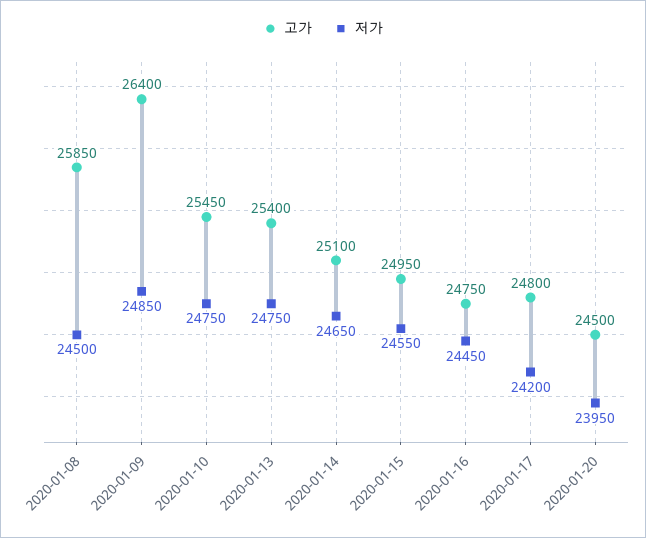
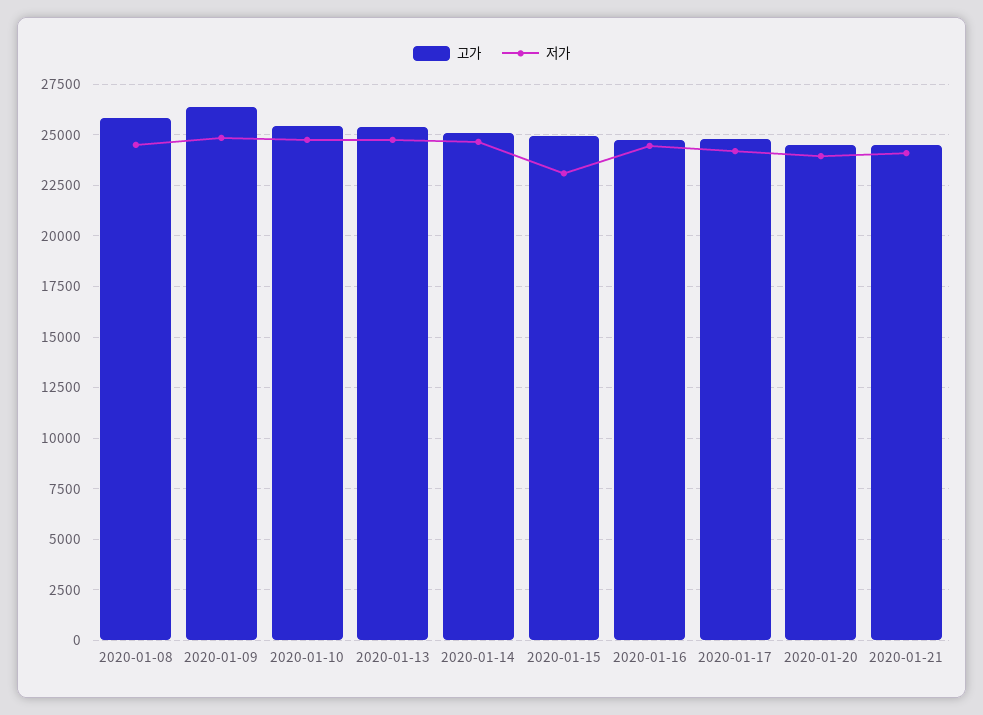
저가, 2020-01-15: 24550 -> 23000
고가, 2020-01-21: none -> 24500
저가, 2020-01-21: none -> 24000

